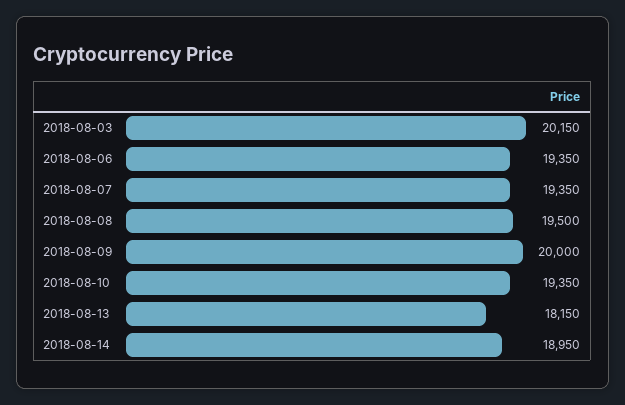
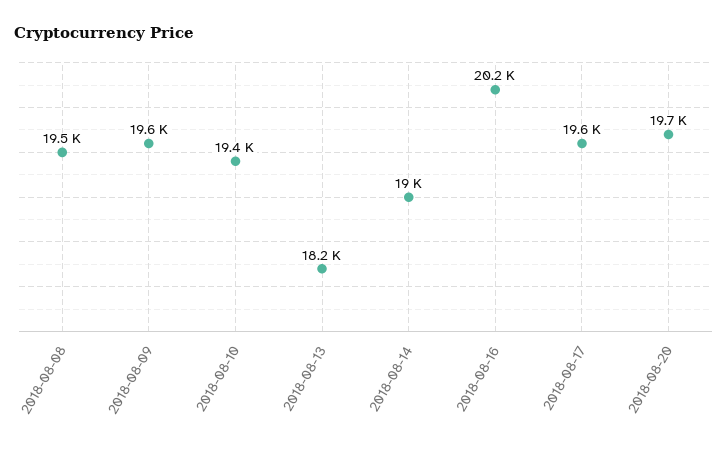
2018-08-03: 20150 -> none
2018-08-06: 19350 -> none
2018-08-07: 19350 -> none
2018-08-09: 20000 -> 19600
2018-08-16: none -> 20200
2018-08-17: none -> 19600
2018-08-20: none -> 19700

